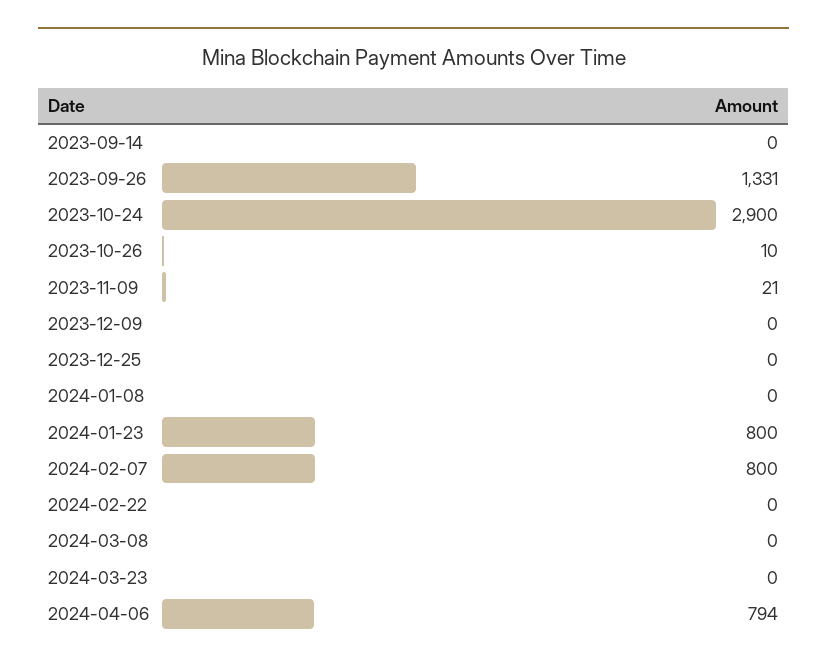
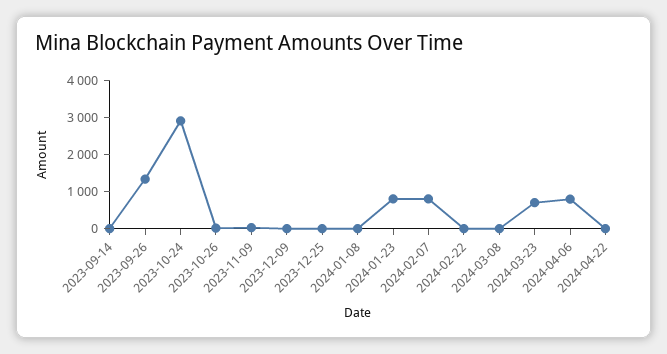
2024-03-23: 0 -> 750
2024-04-22: none -> 0

